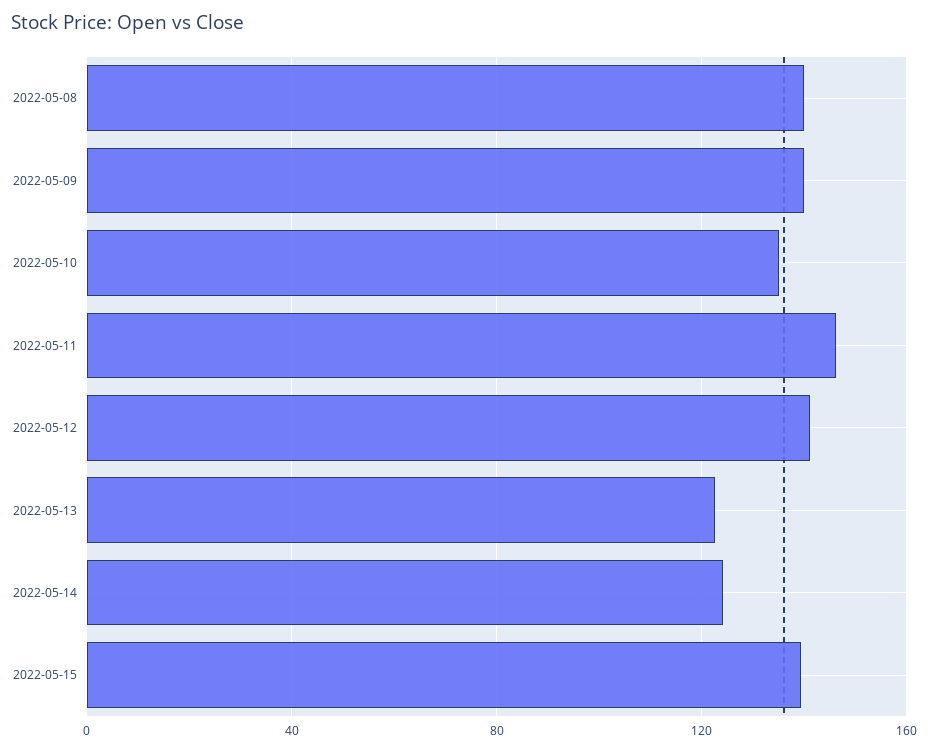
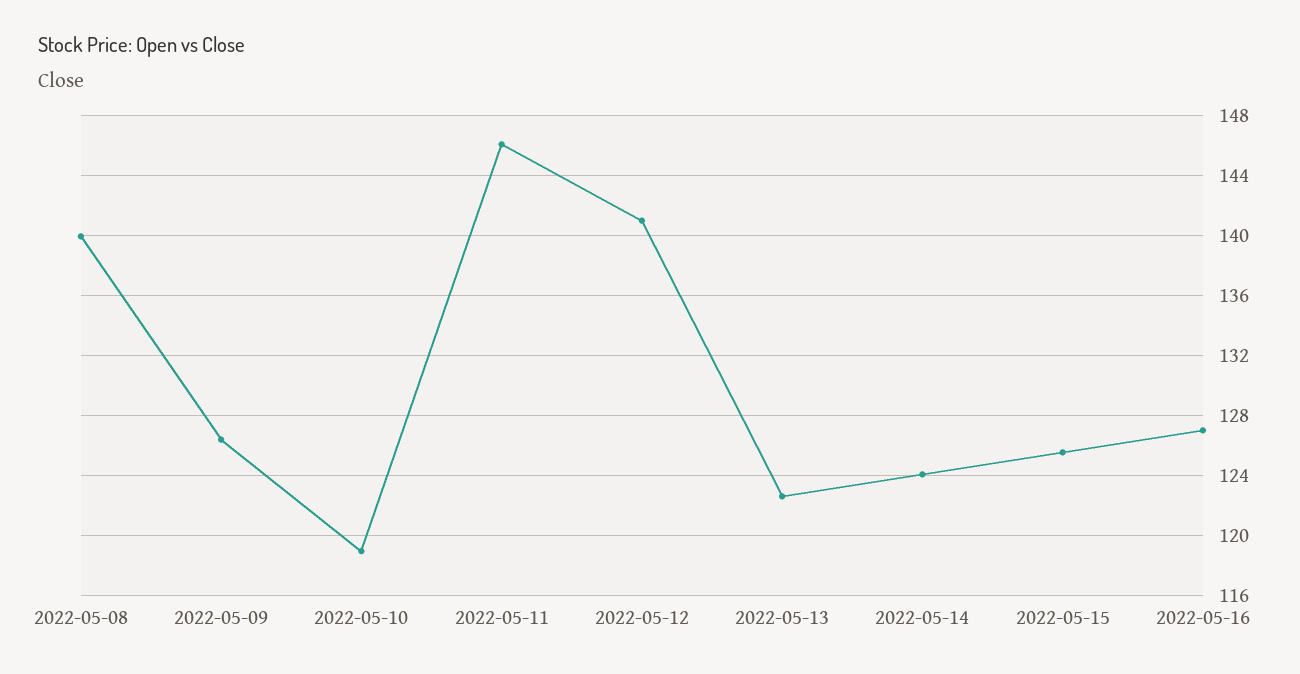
2022-05-09: 140 -> 126.5
2022-05-10: 135 -> 119
2022-05-15: 140 -> 125.5
2022-05-16: none -> 127

